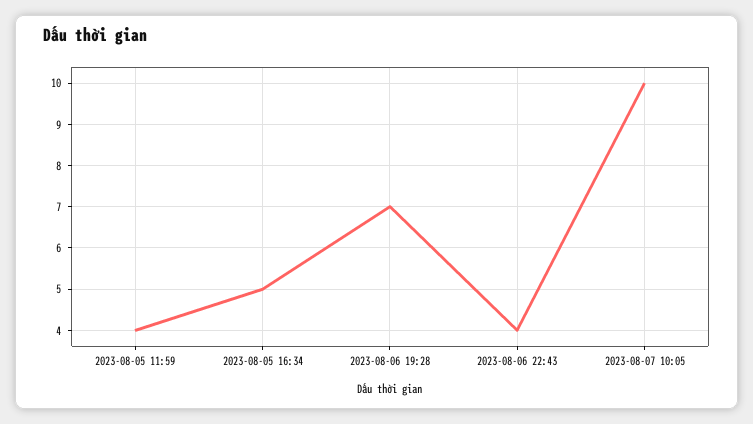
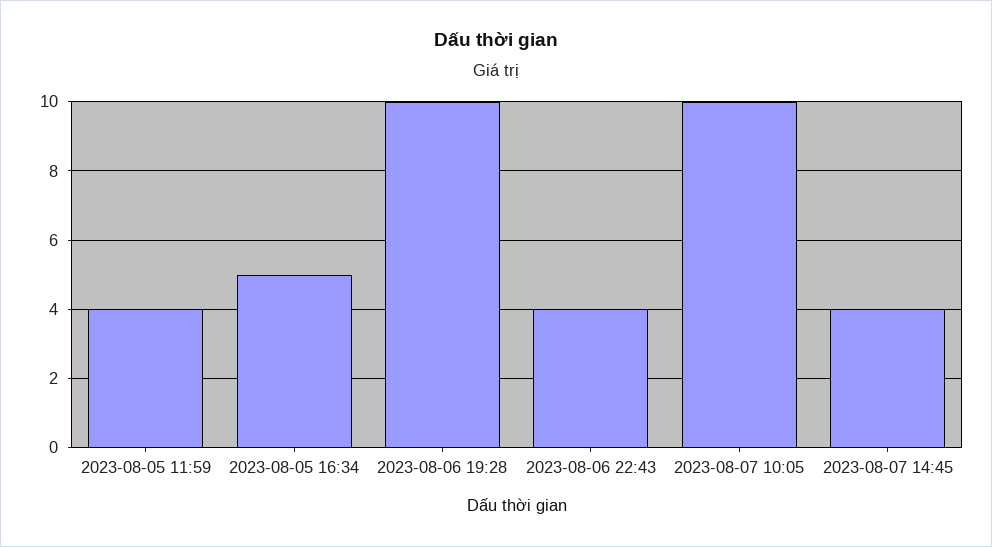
2023-08-06 19:28: 7 -> 10
2023-08-07 14:45: none -> 4

